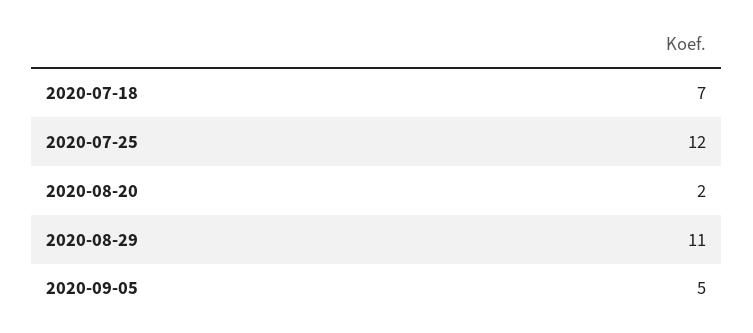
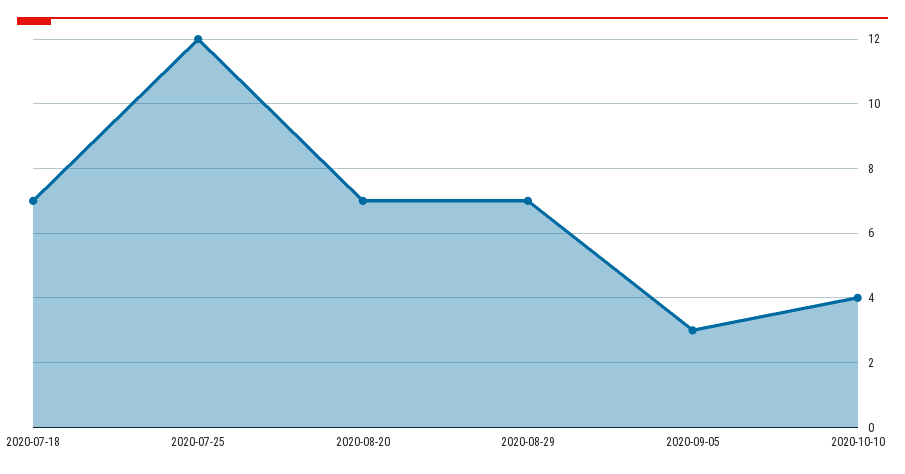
2020-08-20: 2 -> 7
2020-08-29: 11 -> 7
2020-09-05: 5 -> 3
2020-10-10: none -> 4

